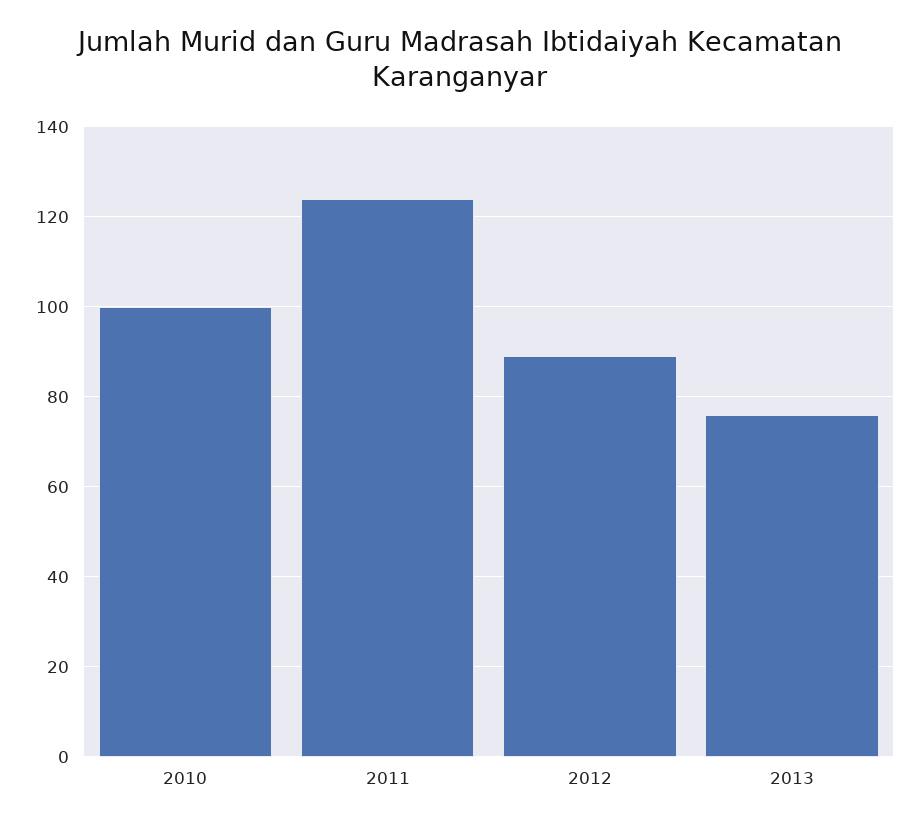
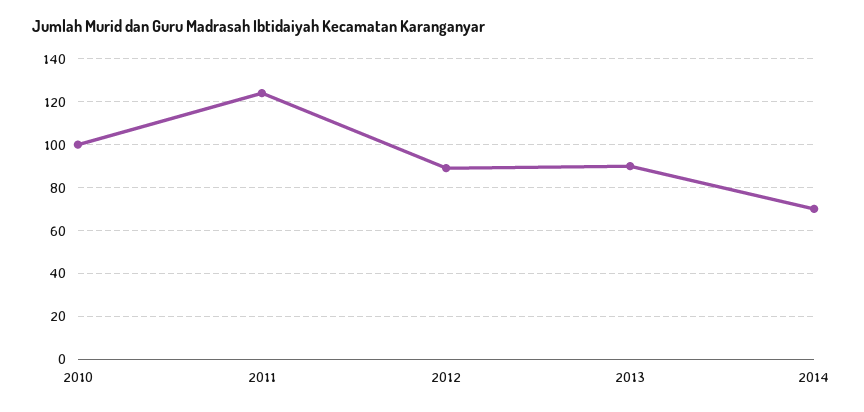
2013: 75 -> 90
2014: none -> 70

